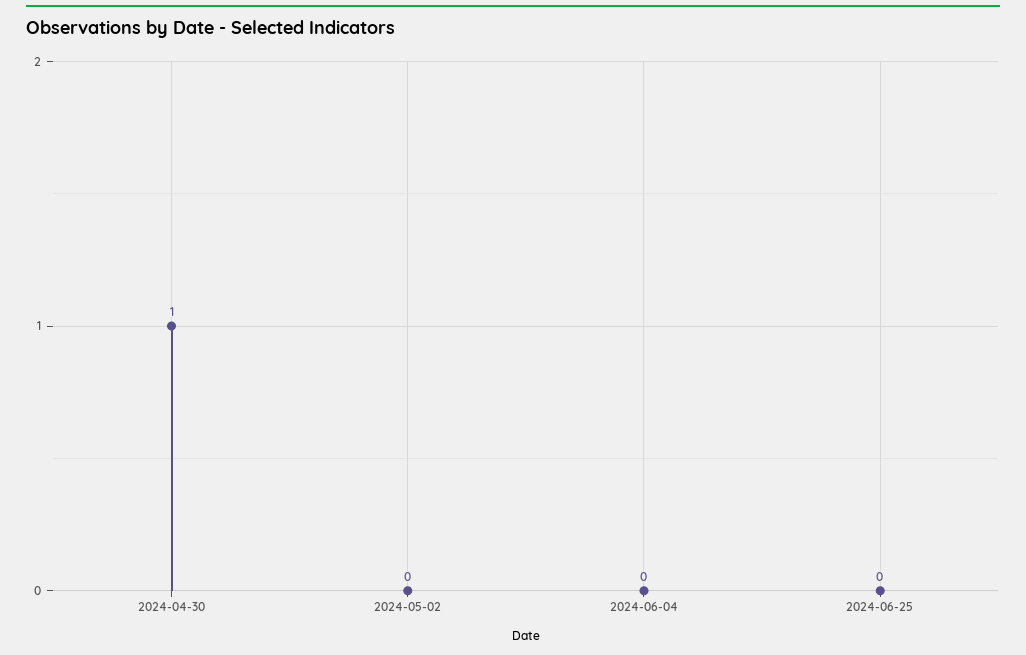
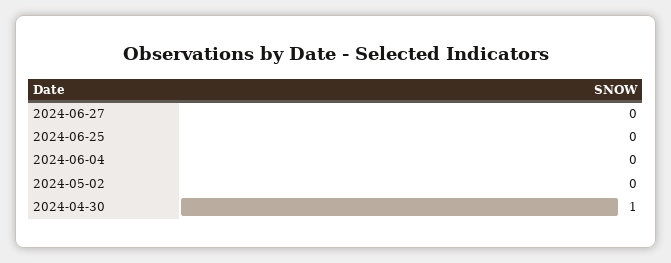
2024-06-27: none -> 0

